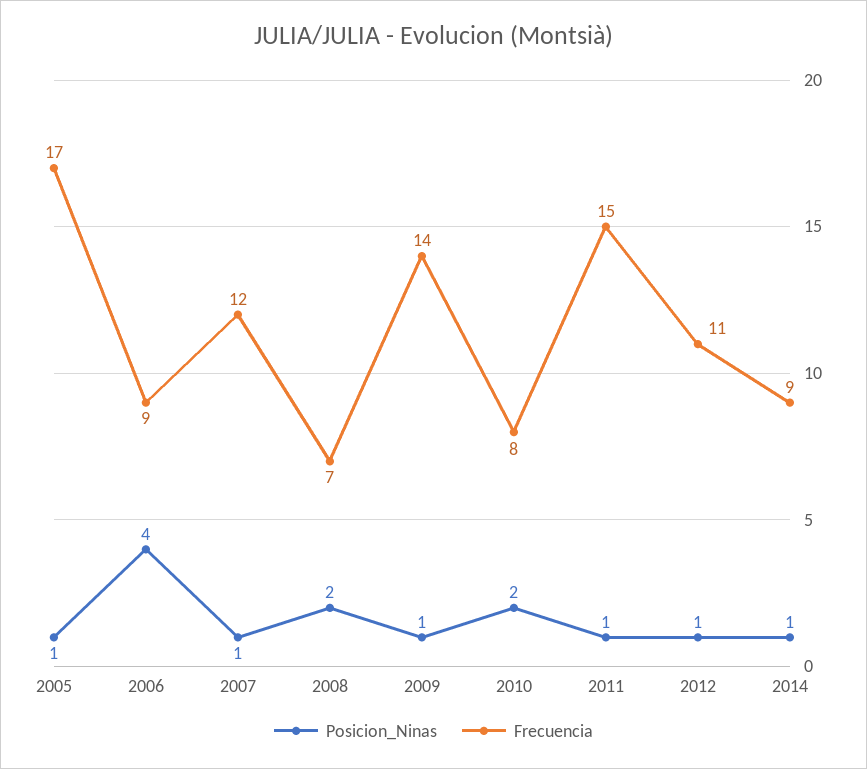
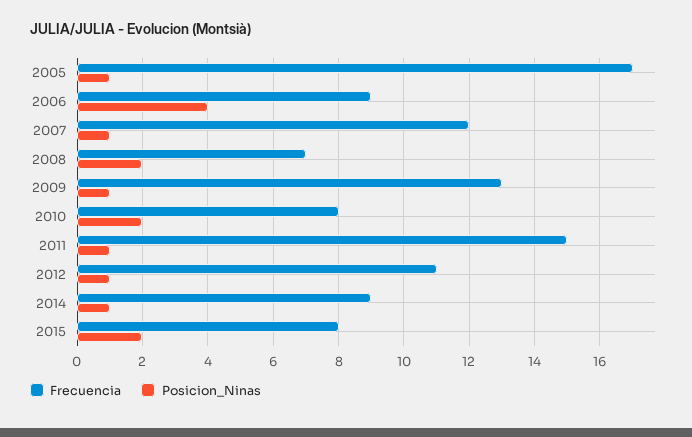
Frecuencia, 2009: 14 -> 13
Frecuencia, 2015: none -> 8
Posicion_Ninas, 2015: none -> 2

